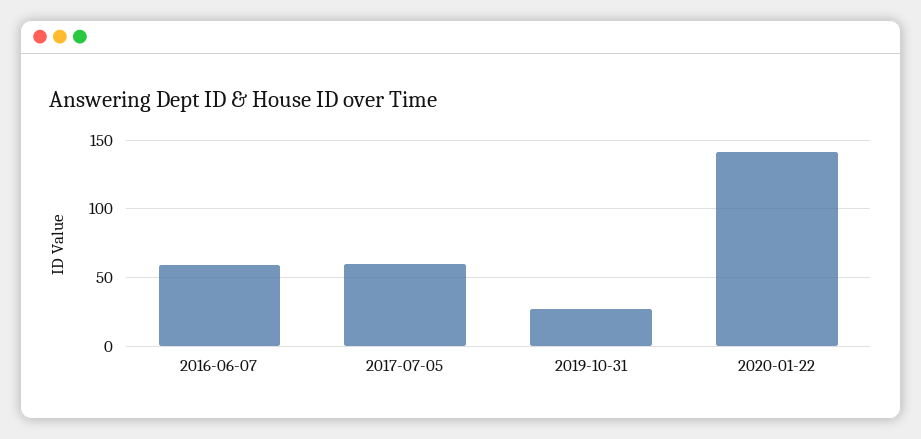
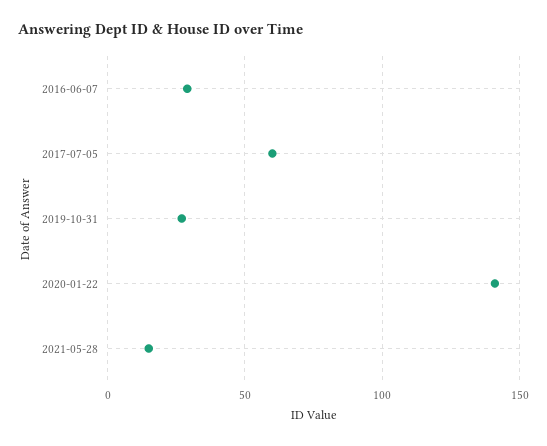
2016-06-07: 60 -> 30
2021-05-28: none -> 15

